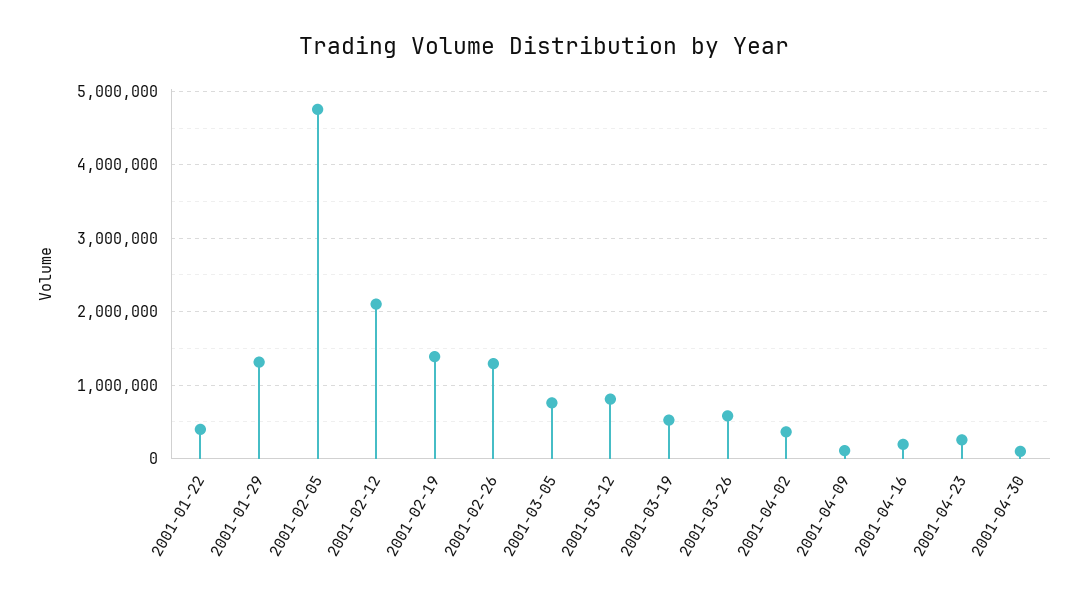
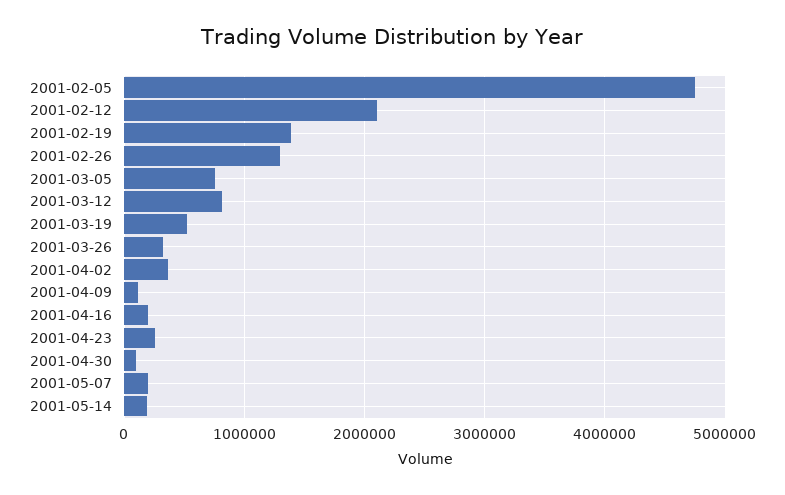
2001-01-22: 400000 -> none
2001-01-29: 1300000 -> none
2001-03-26: 600000 -> 300000
2001-05-07: none -> 200000
2001-05-14: none -> 200000

